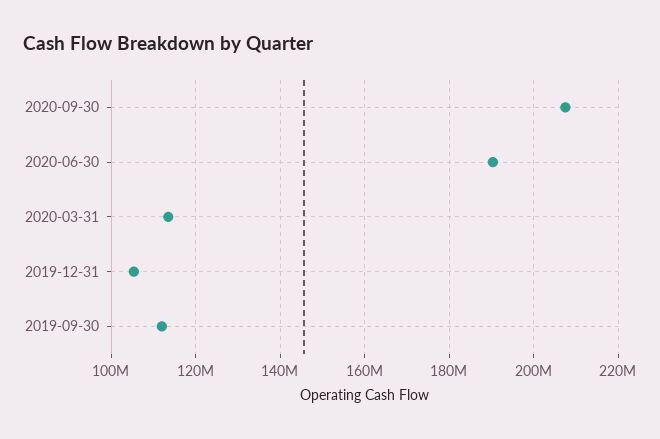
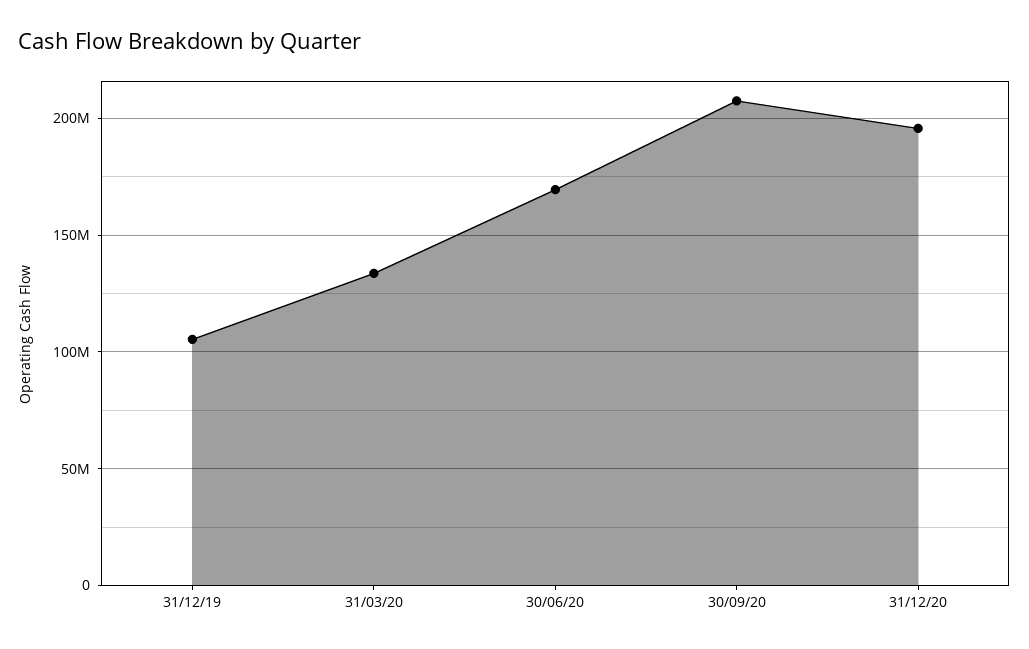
2020-06-30: 190000000 -> 170000000
2020-03-31: 114000000 -> 135000000
2019-09-30: 112000000 -> none
31/12/20: none -> 195000000

